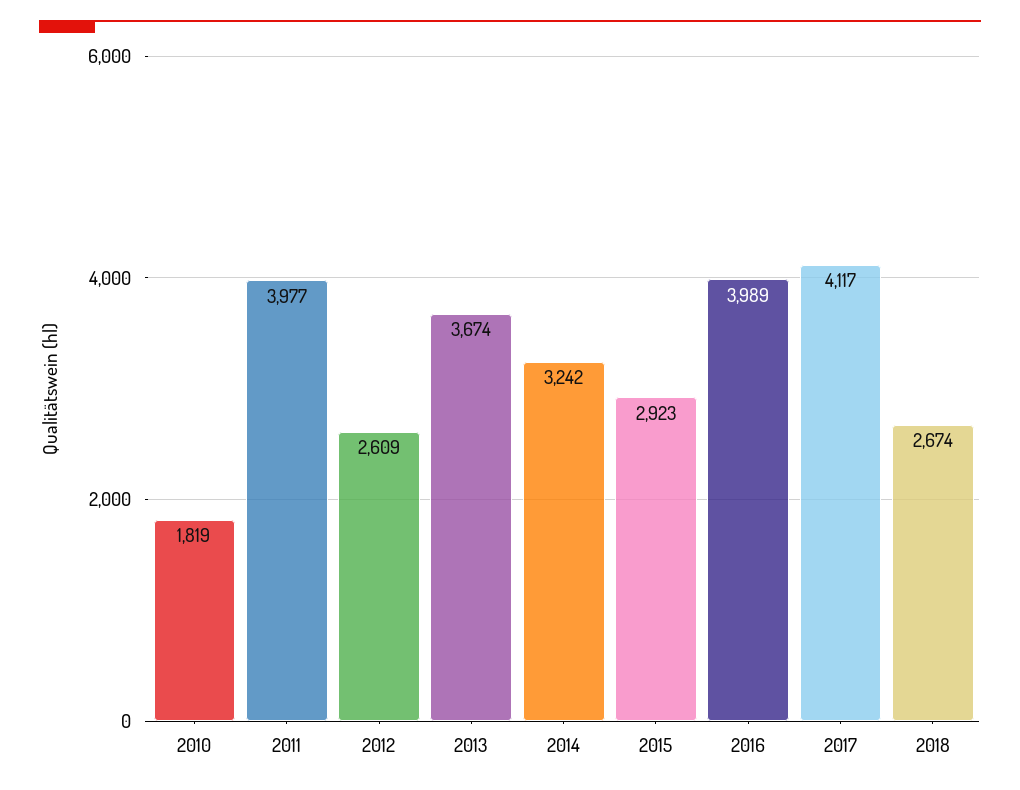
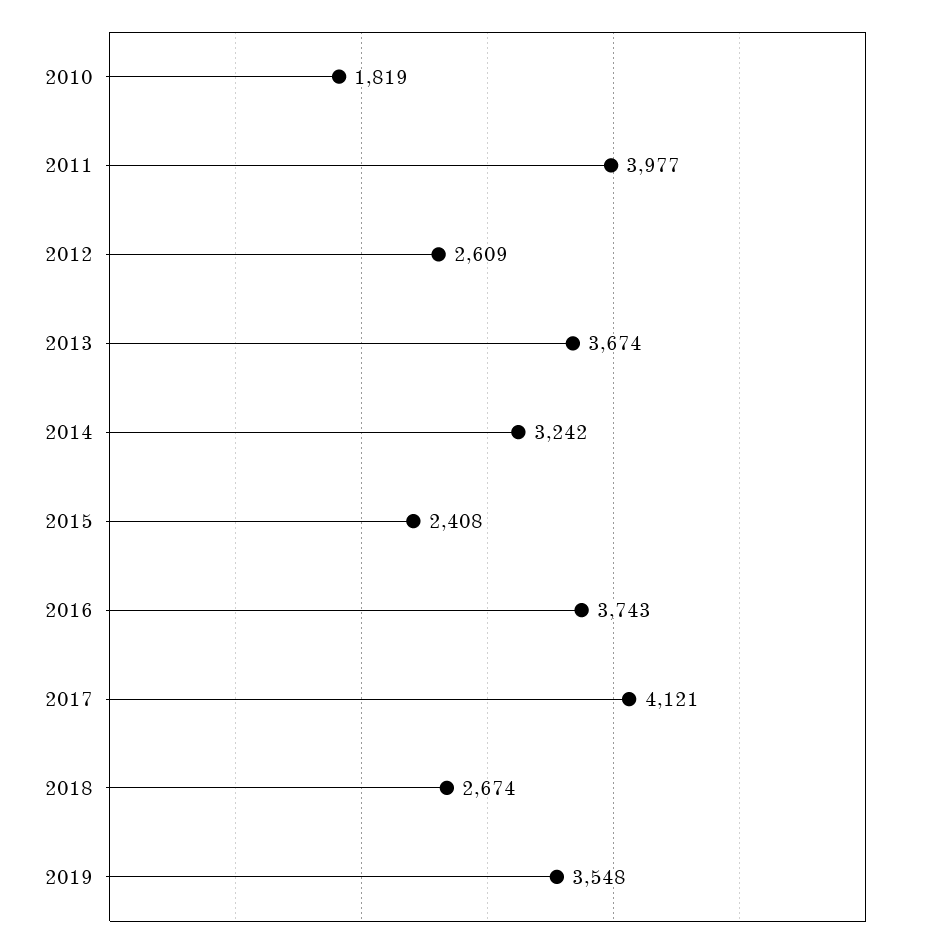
2015: 2923 -> 2408
2016: 3989 -> 3743
2017: 4117 -> 4121
2019: none -> 3548

